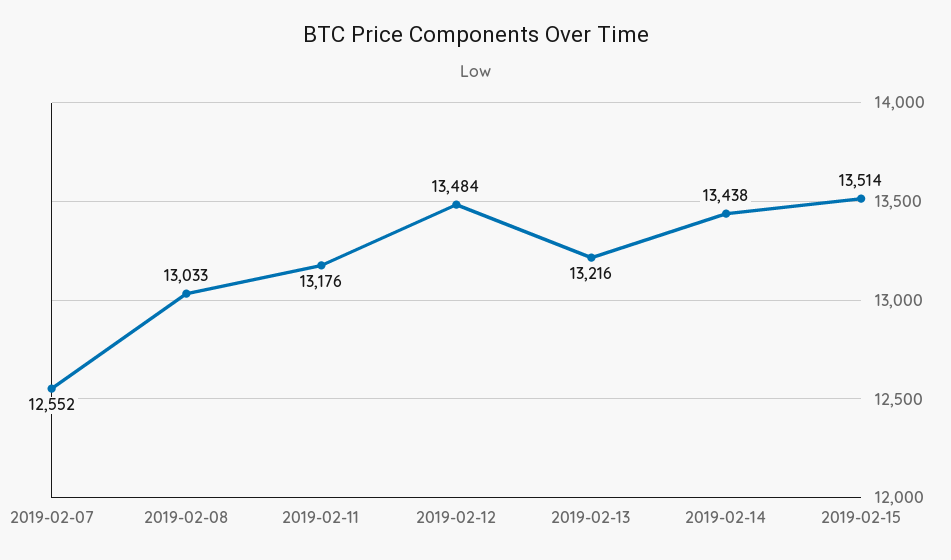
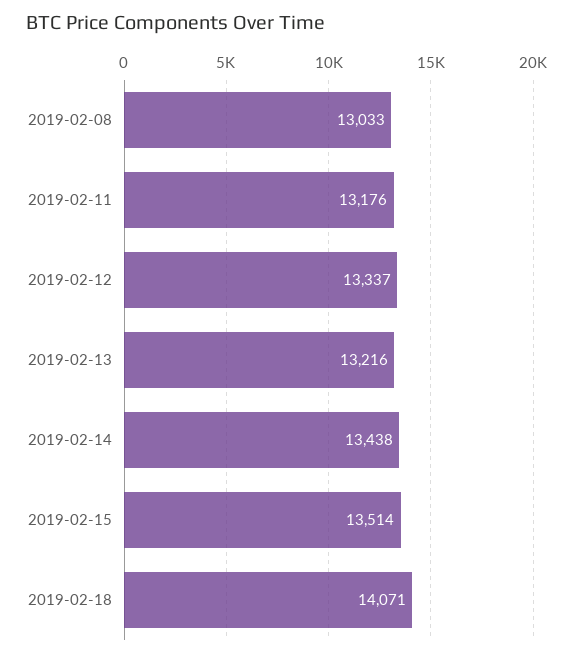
2019-02-07: 12552 -> none
2019-02-12: 13484 -> 13337
2019-02-18: none -> 14071

